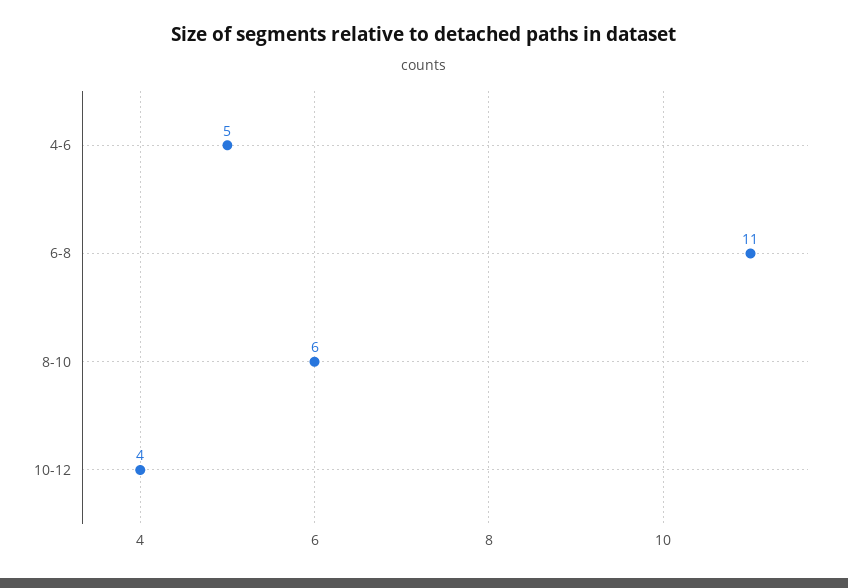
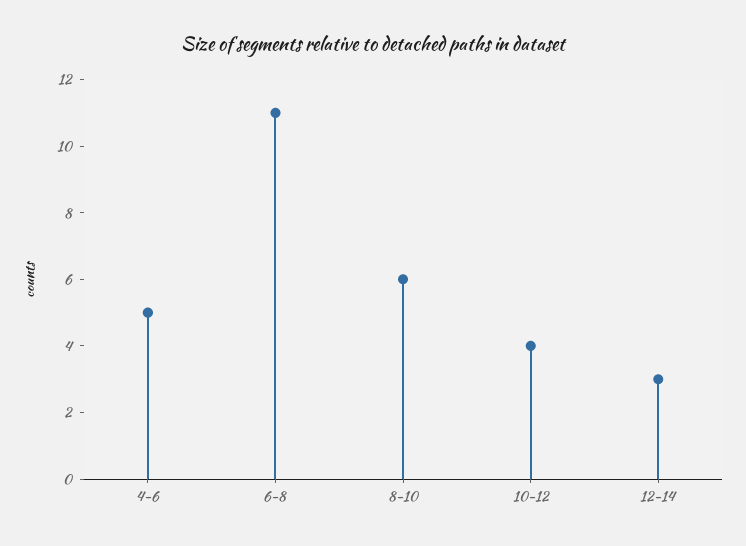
12-14: none -> 3

